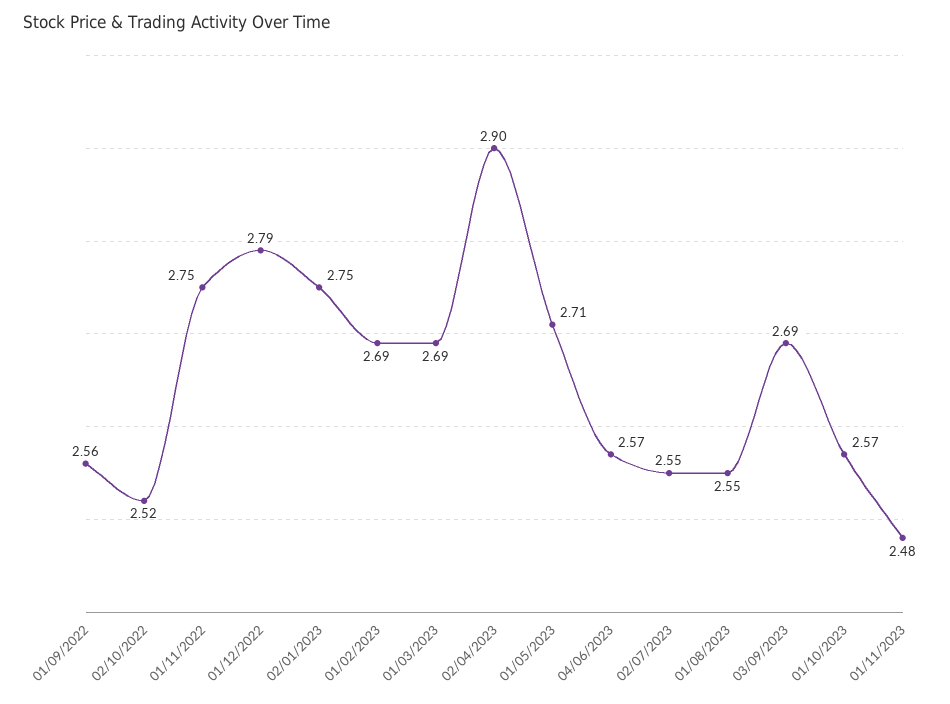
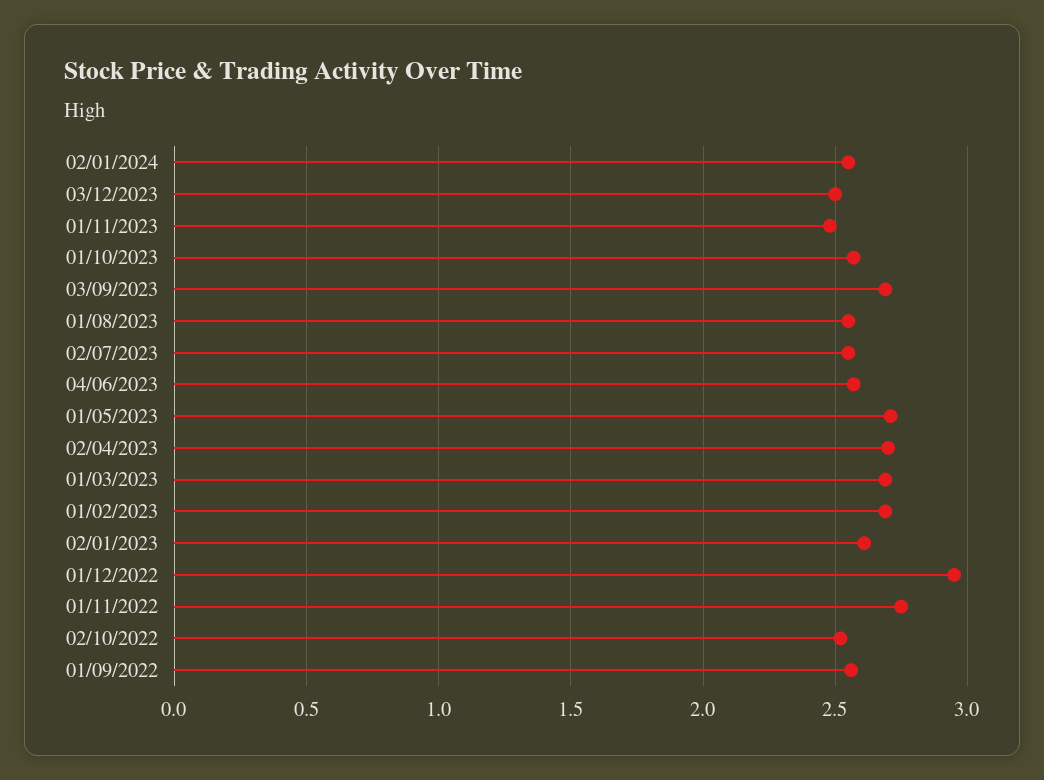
01/12/2022: 2.79 -> 2.95
02/01/2023: 2.75 -> 2.6
02/04/2023: 2.9 -> 2.7
02/01/2024: none -> 2.55
03/12/2023: none -> 2.5

